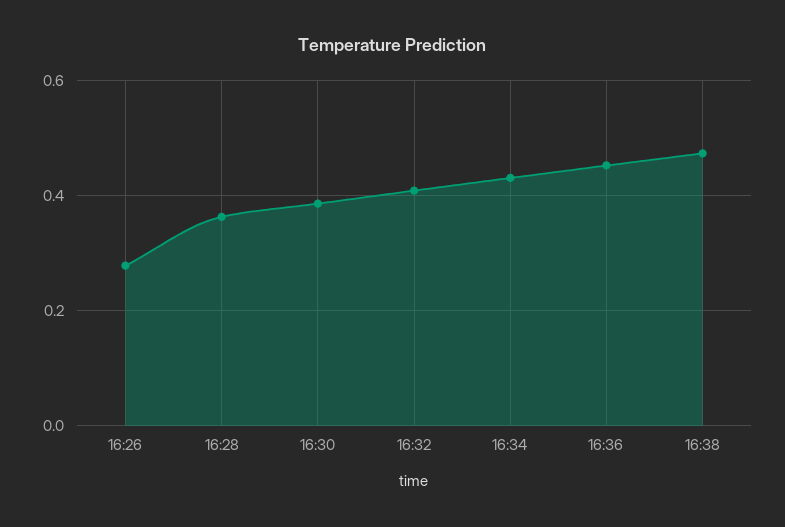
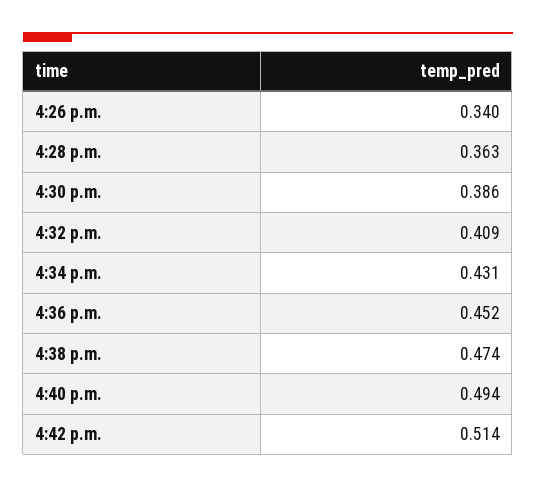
16:26: 0.28 -> 0.34
4:40 p.m.: none -> 0.494
4:42 p.m.: none -> 0.514

